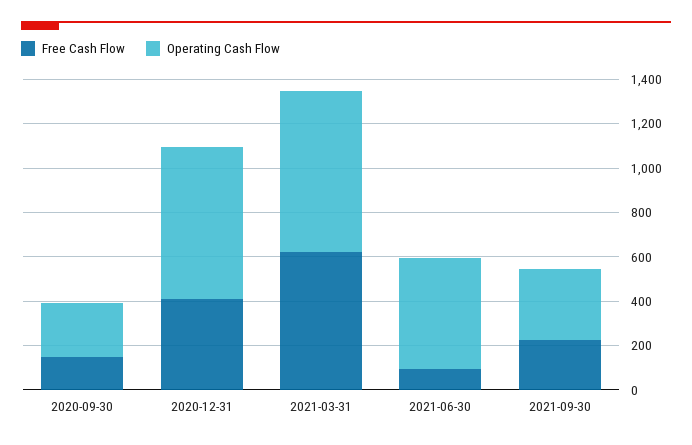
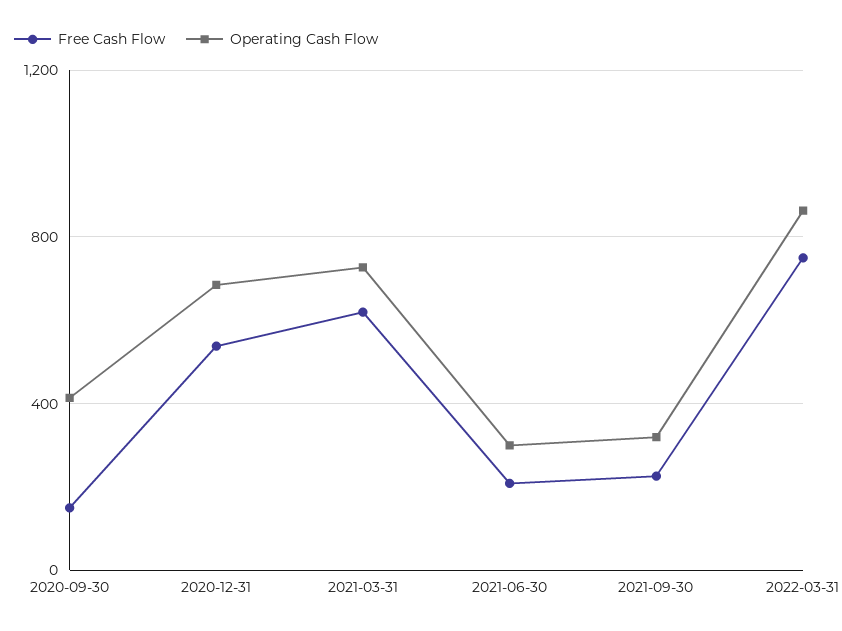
Operating Cash Flow, 2020-09-30: 250 -> 400
Free Cash Flow, 2020-12-31: 400 -> 550
Free Cash Flow, 2021-06-30: 100 -> 200
Operating Cash Flow, 2021-06-30: 500 -> 300
Free Cash Flow, 2022-03-31: none -> 750
Operating Cash Flow, 2022-03-31: none -> 850

